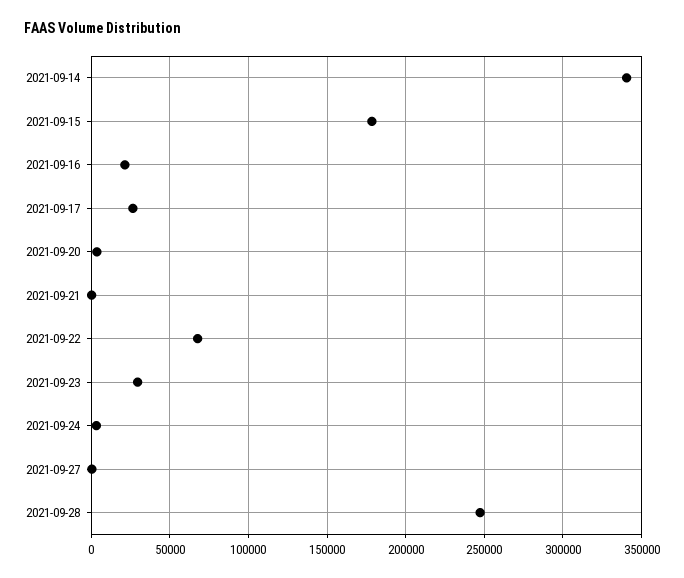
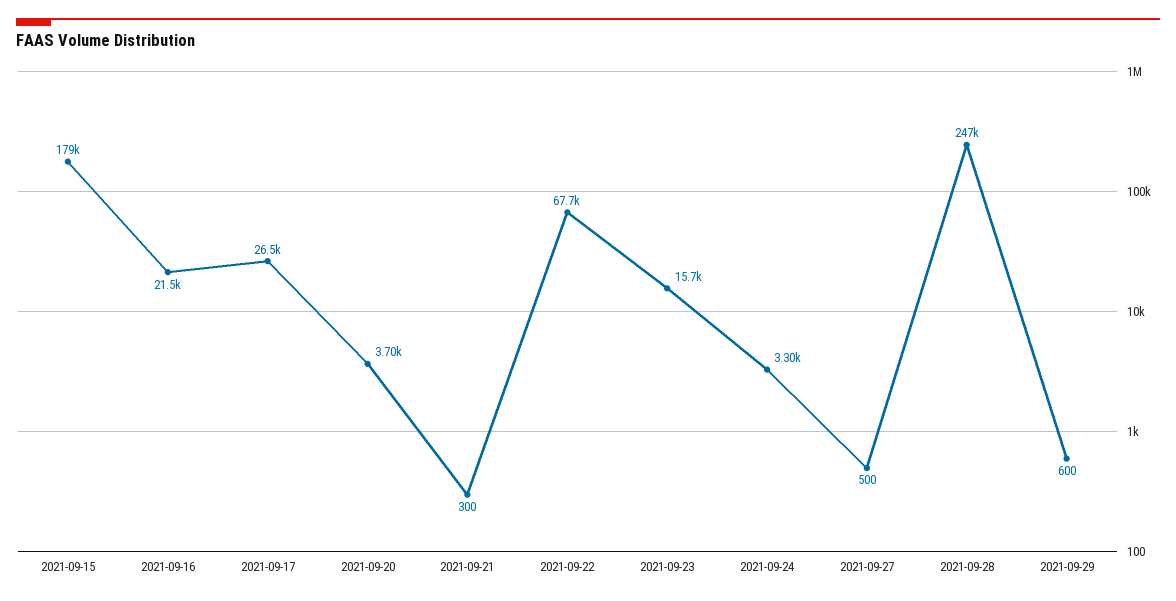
2021-09-14: 340000 -> none
2021-09-23: 30000 -> 15700
2021-09-29: none -> 600

